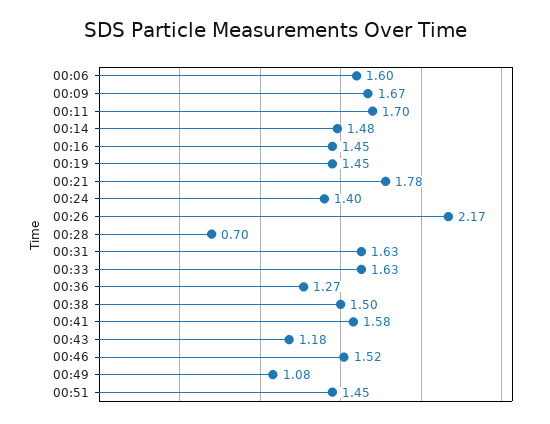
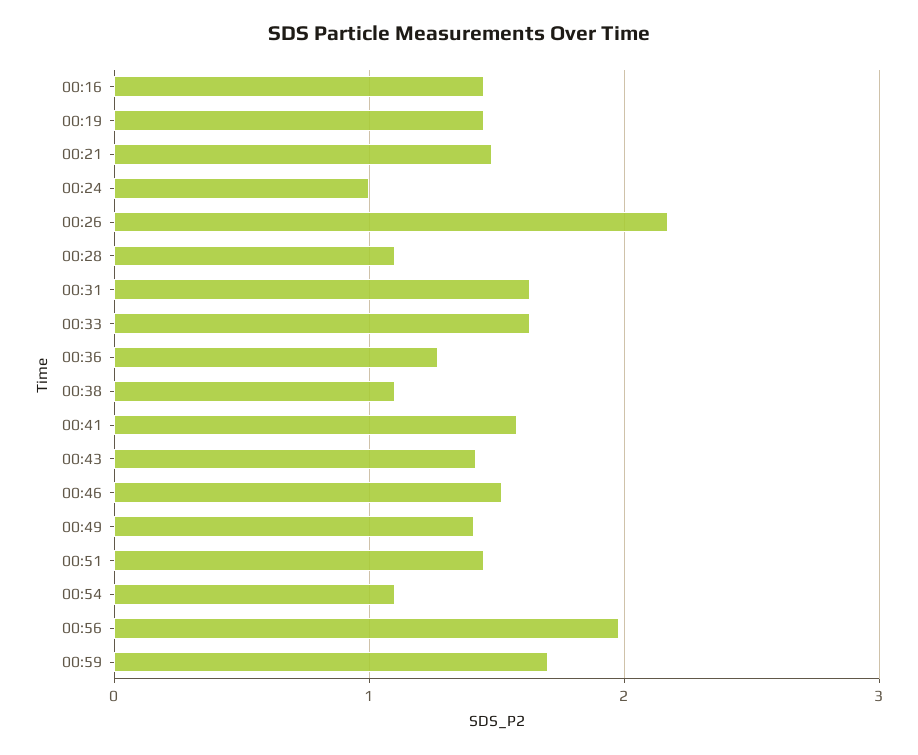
00:06: 1.6 -> none
00:09: 1.67 -> none
00:11: 1.7 -> none
00:14: 1.48 -> none
00:21: 1.78 -> 1.5
00:24: 1.4 -> 1
00:28: 0.7 -> 1.1
00:38: 1.5 -> 1.1
00:43: 1.18 -> 1.4
00:49: 1.08 -> 1.4
00:54: none -> 1.1
00:56: none -> 2
00:59: none -> 1.7

